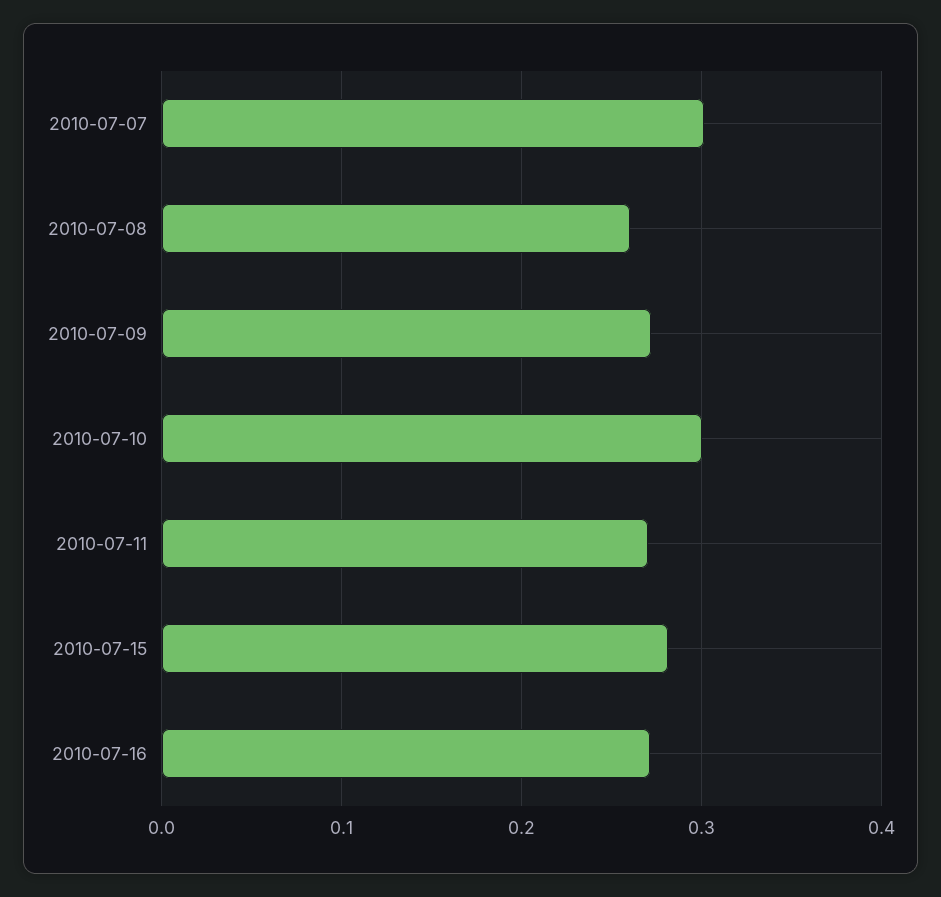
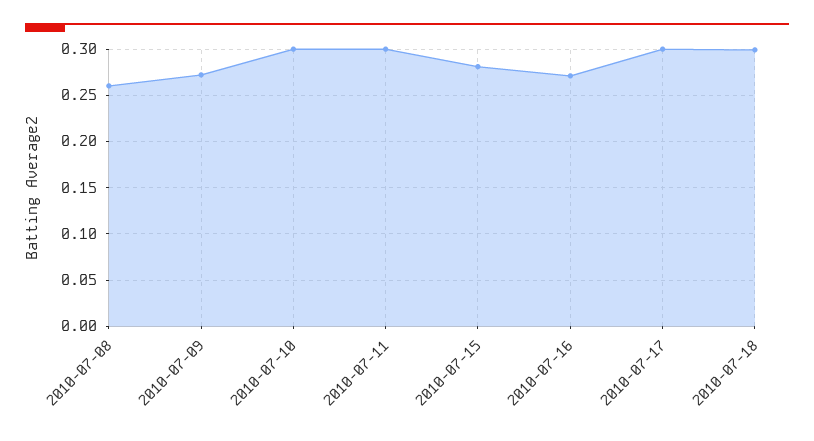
2010-07-07: 0.3 -> none
2010-07-11: 0.27 -> 0.3
2010-07-17: none -> 0.3
2010-07-18: none -> 0.3

